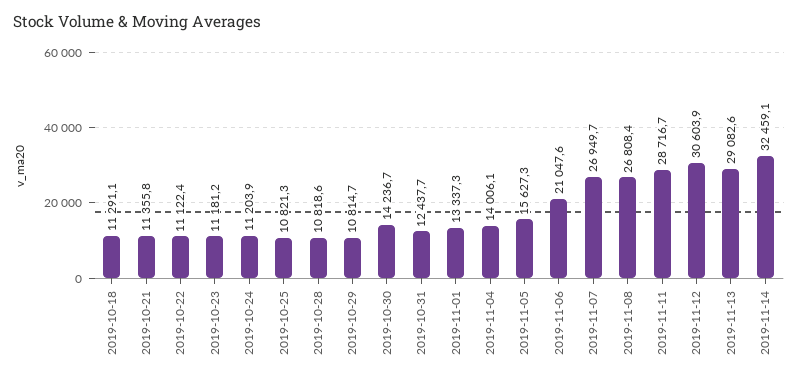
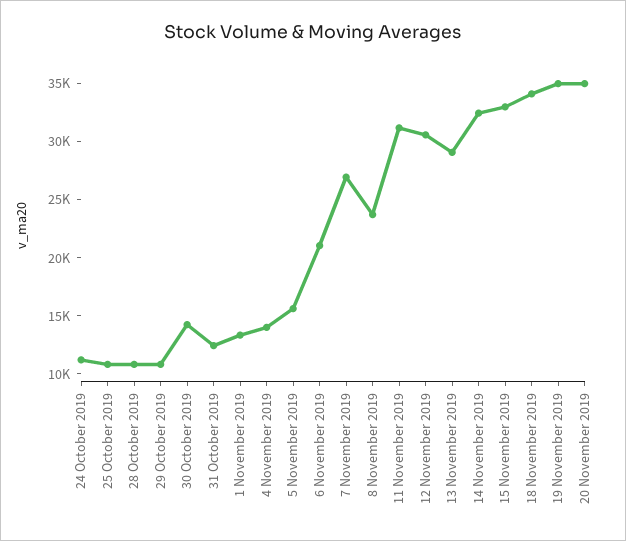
2019-10-18: 11291.1 -> none
2019-10-21: 11355.8 -> none
2019-10-22: 11122.4 -> none
2019-10-23: 11181.2 -> none
2019-11-08: 26808.4 -> 24000
2019-11-11: 28716.7 -> 31000
15 November 2019: none -> 33000
18 November 2019: none -> 34000
19 November 2019: none -> 35000
20 November 2019: none -> 35000

